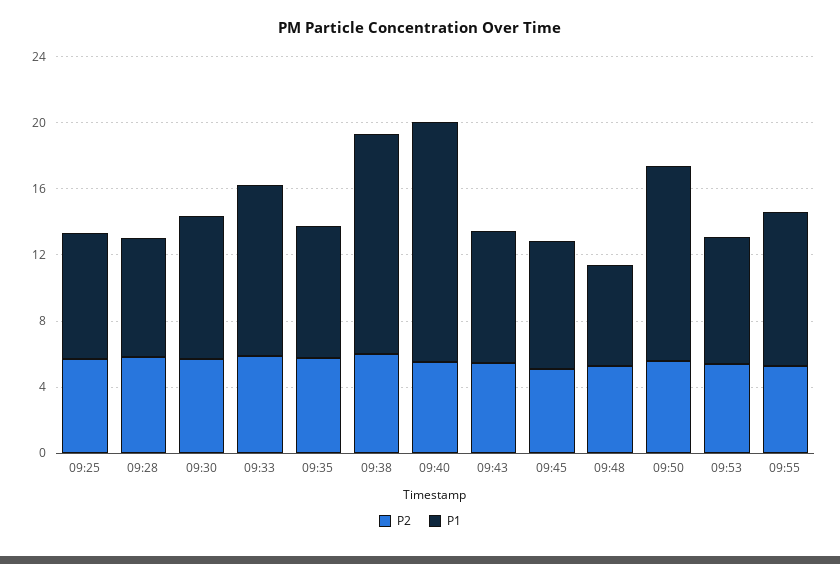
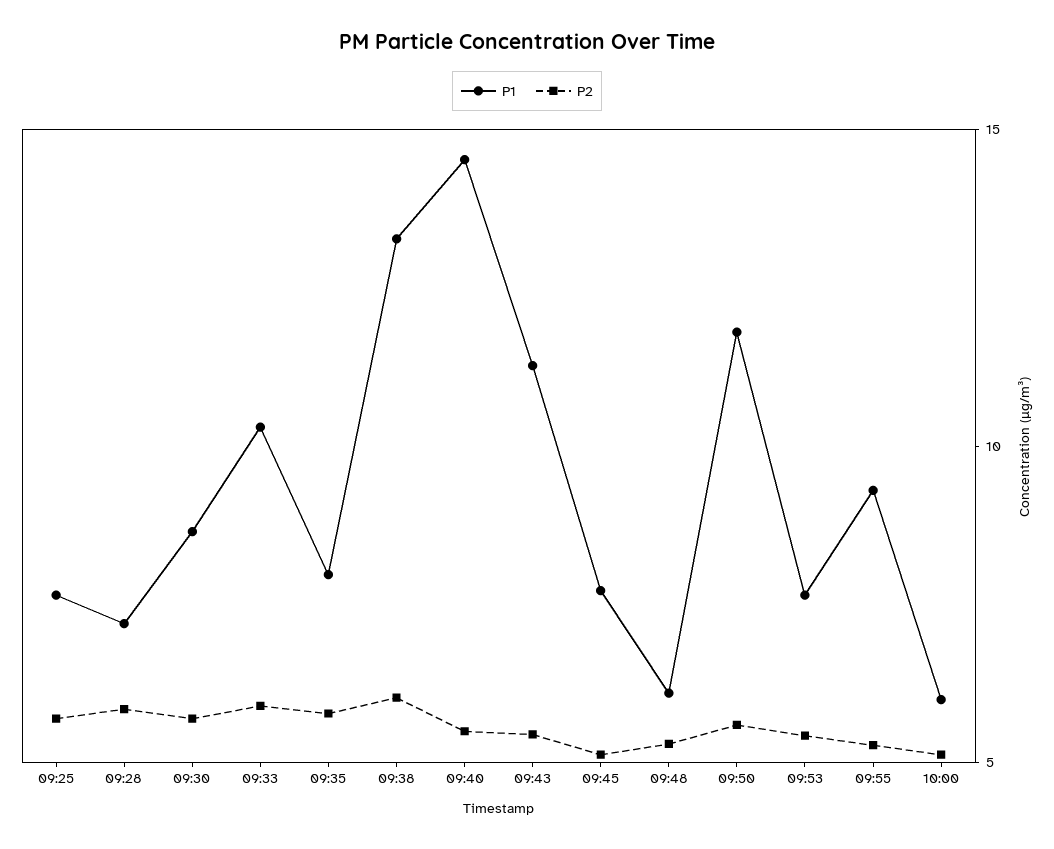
P1, 09:43: 8 -> 11
P1, 10:00: none -> 6
P2, 10:00: none -> 5

